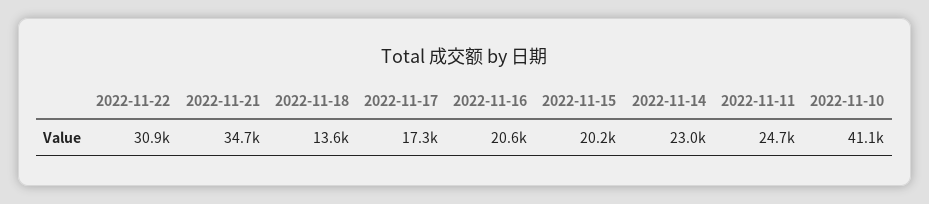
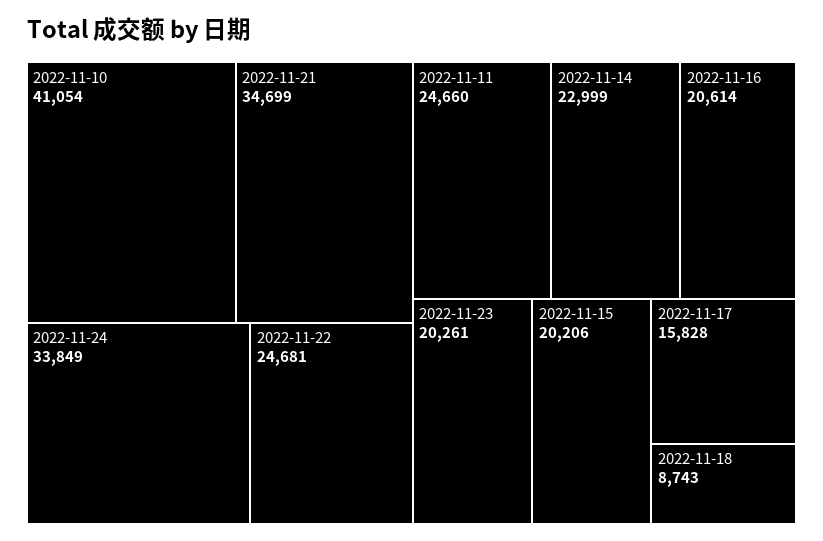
2022-11-22: 30900 -> 24681
2022-11-18: 13600 -> 8743
2022-11-17: 17300 -> 15828
2022-11-24: none -> 33849
2022-11-23: none -> 20261

